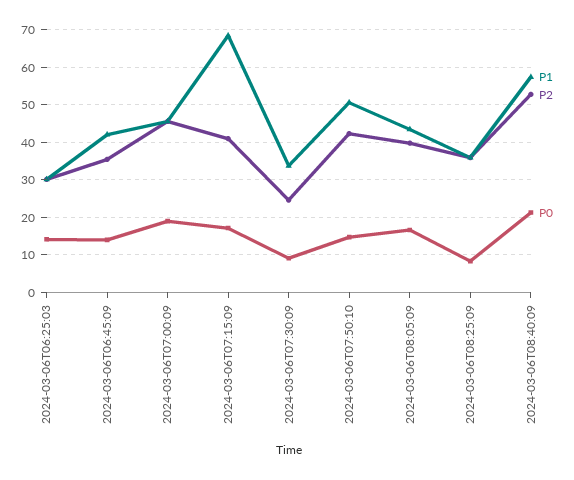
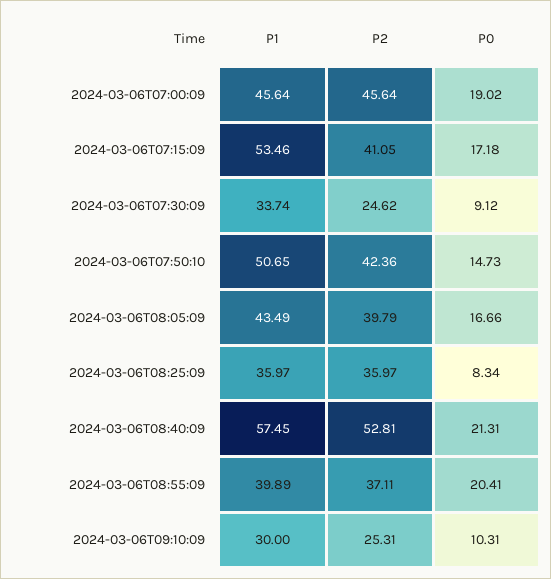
P1, 2024-03-06T06:25:03: 30 -> none
P2, 2024-03-06T06:25:03: 30 -> none
P0, 2024-03-06T06:25:03: 14 -> none
P1, 2024-03-06T06:45:09: 42 -> none
P2, 2024-03-06T06:45:09: 36 -> none
P0, 2024-03-06T06:45:09: 14 -> none
P1, 2024-03-06T07:15:09: 68 -> 53.46
P1, 2024-03-06T08:55:09: none -> 39.89
P2, 2024-03-06T08:55:09: none -> 37.11
P0, 2024-03-06T08:55:09: none -> 20.41
P1, 2024-03-06T09:10:09: none -> 30
P2, 2024-03-06T09:10:09: none -> 25.31
P0, 2024-03-06T09:10:09: none -> 10.31

